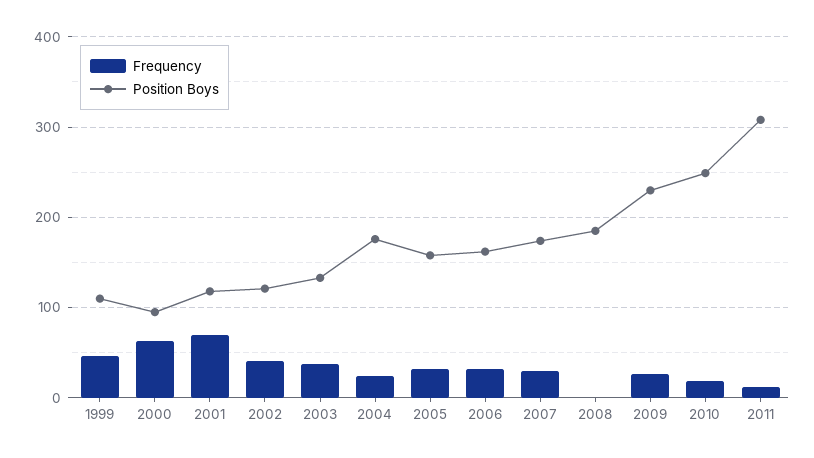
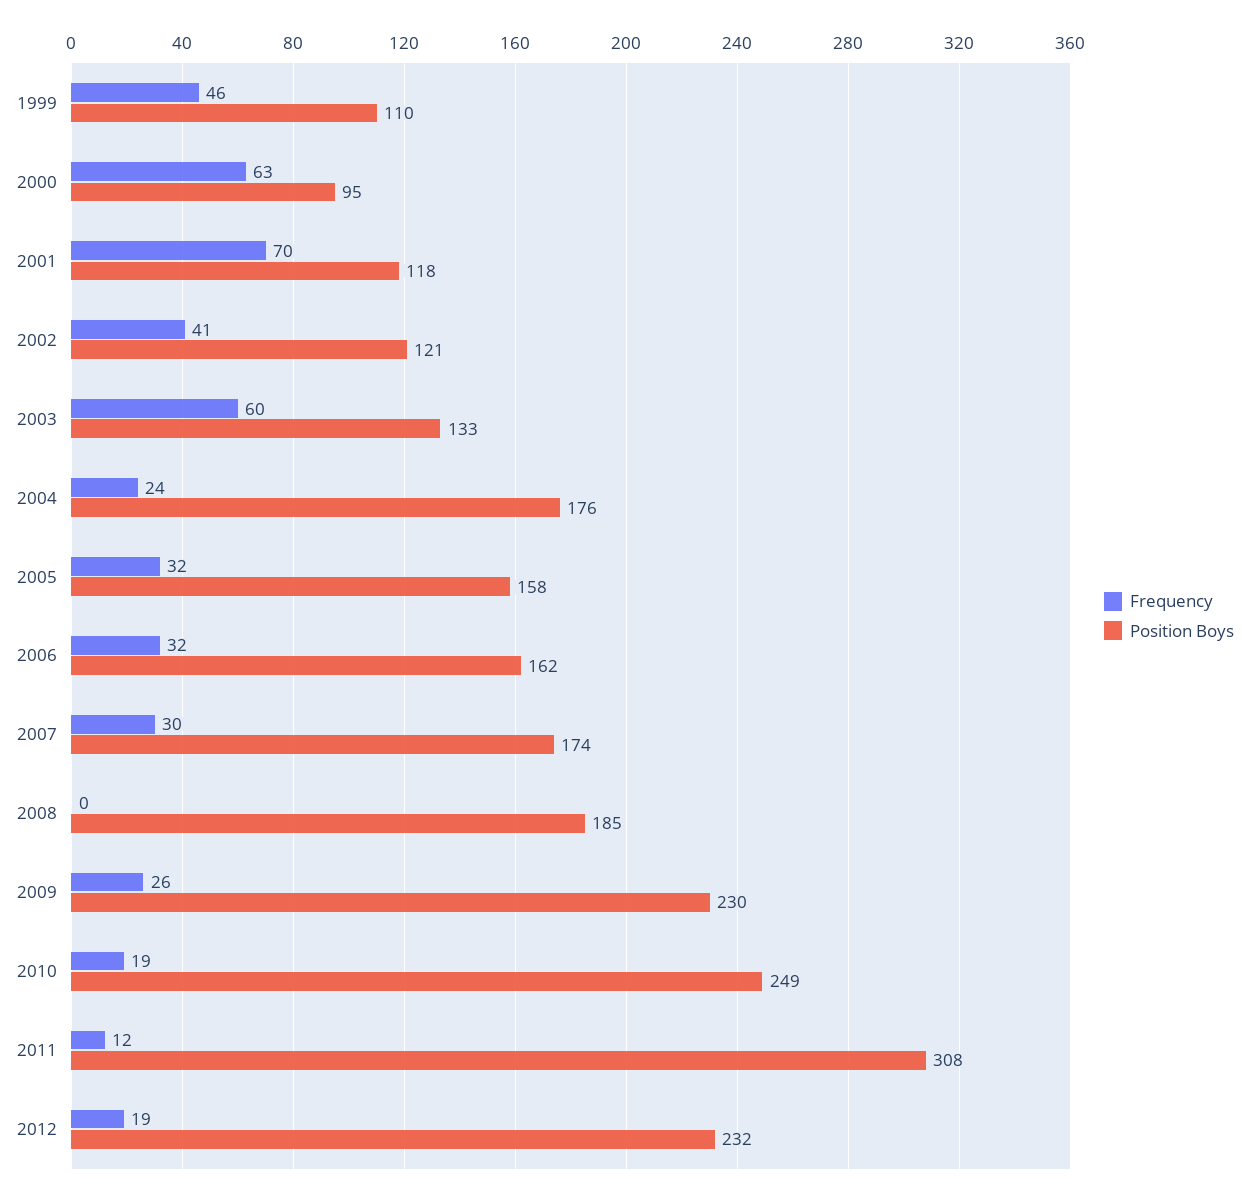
Frequency, 2003: 40 -> 60
Frequency, 2012: none -> 19
Position Boys, 2012: none -> 232

